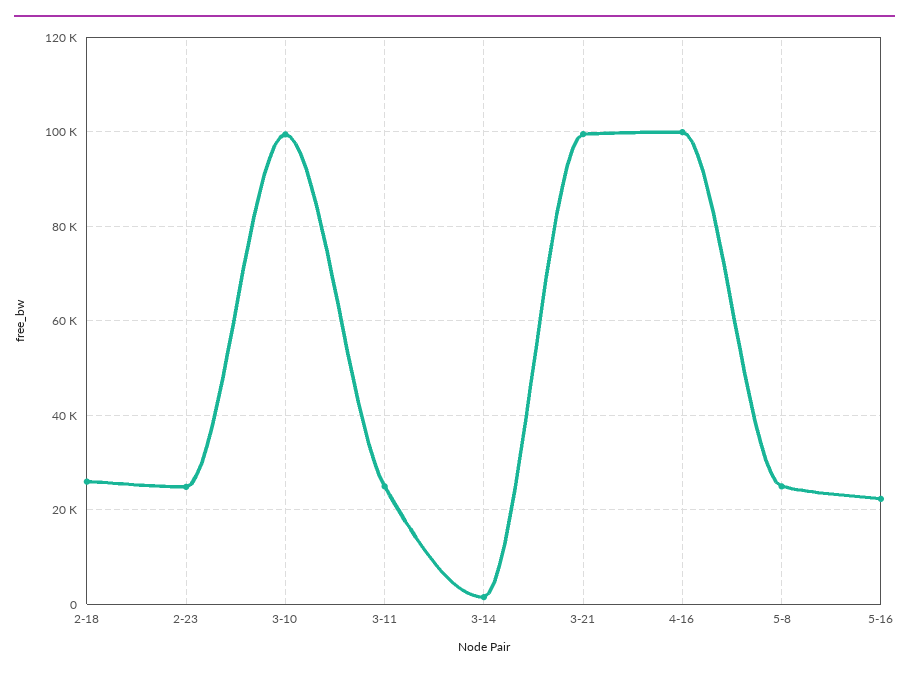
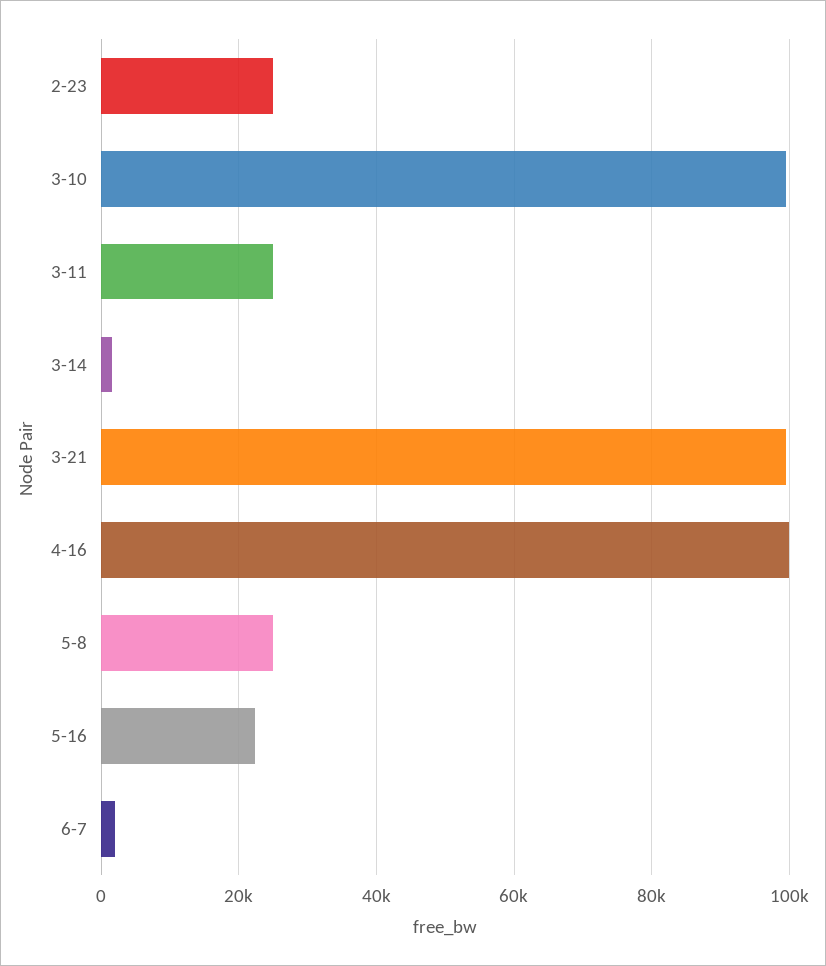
2-18: 26000 -> none
6-7: none -> 2000

